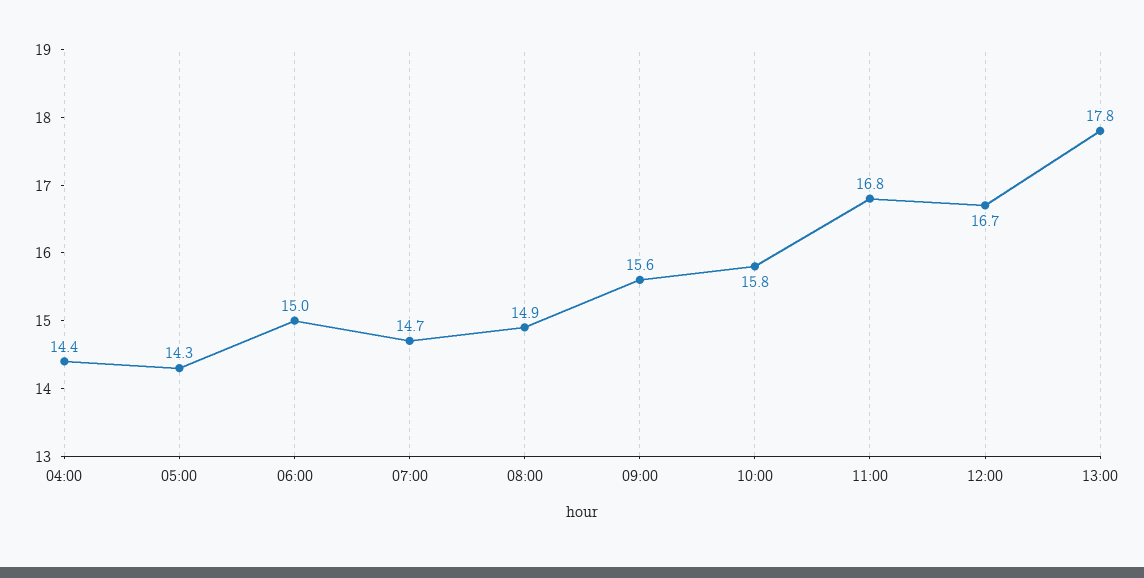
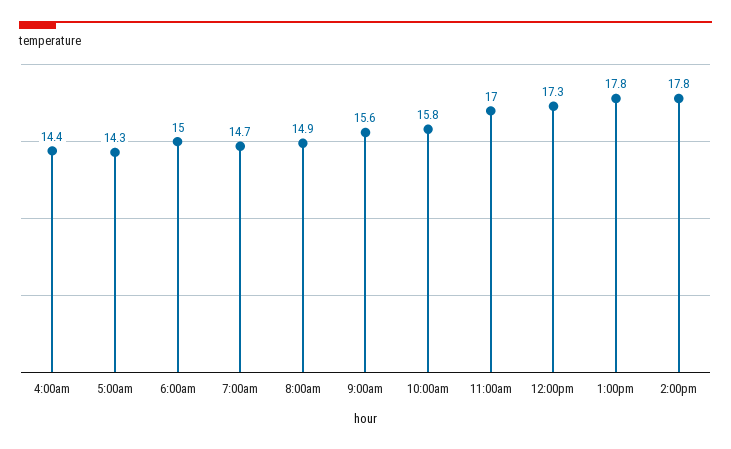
11:00: 16.8 -> 17
12:00: 16.7 -> 17.3
2:00pm: none -> 17.8

